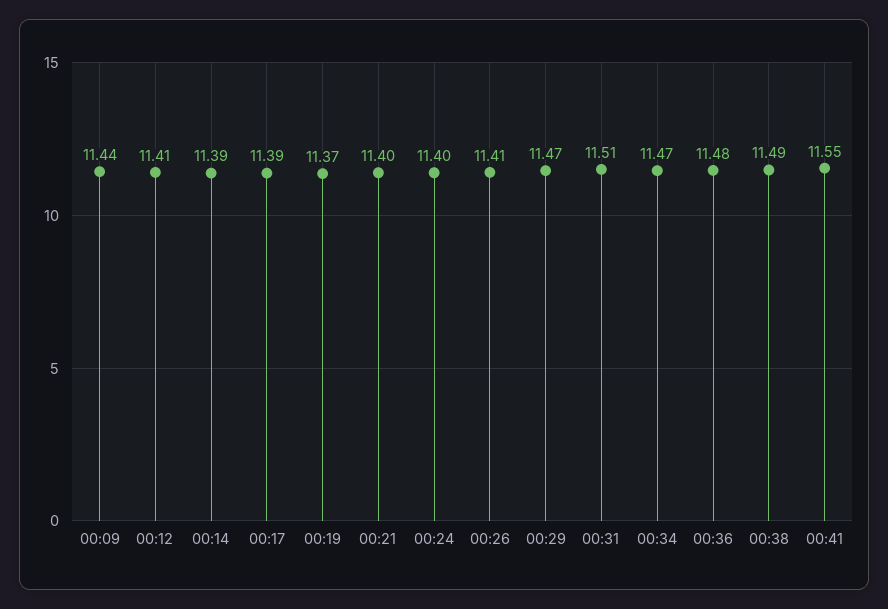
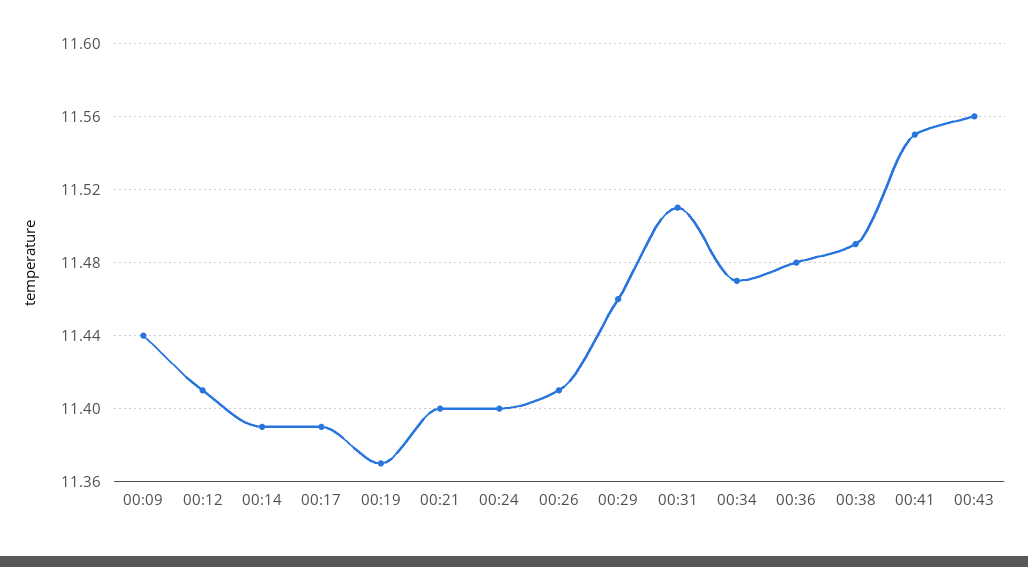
00:29: 11.47 -> 11.46
00:43: none -> 11.56

